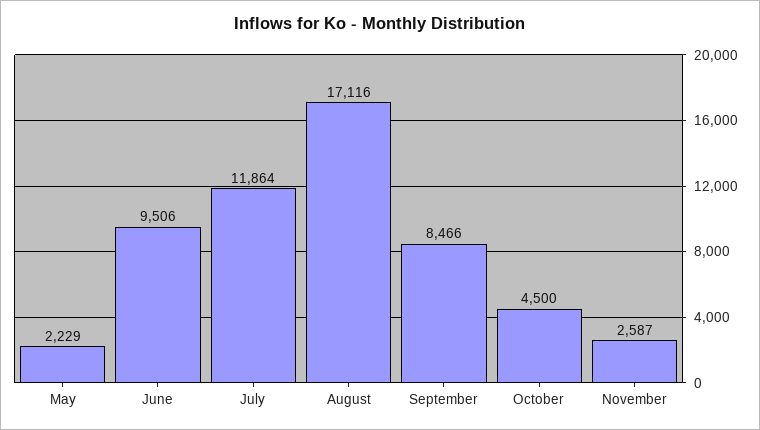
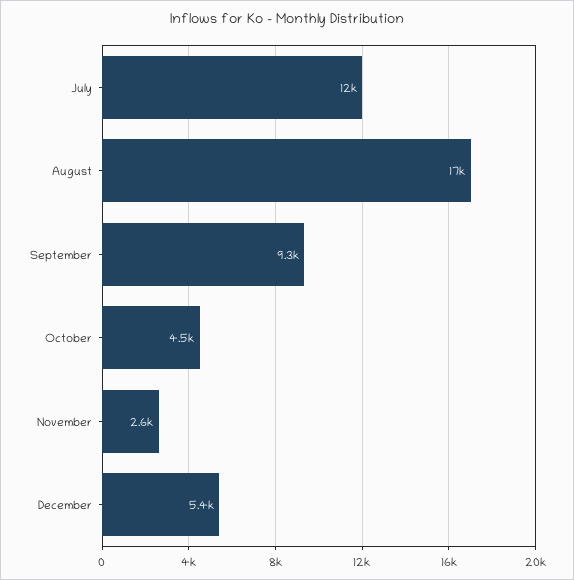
May: 2229 -> none
June: 9506 -> none
September: 8466 -> 9300
December: none -> 5400

